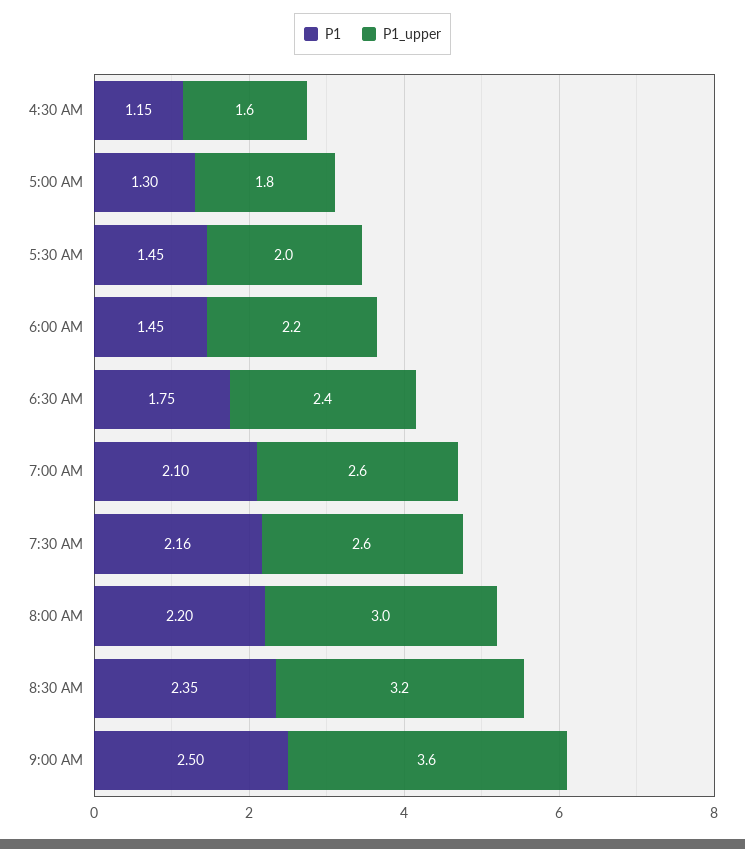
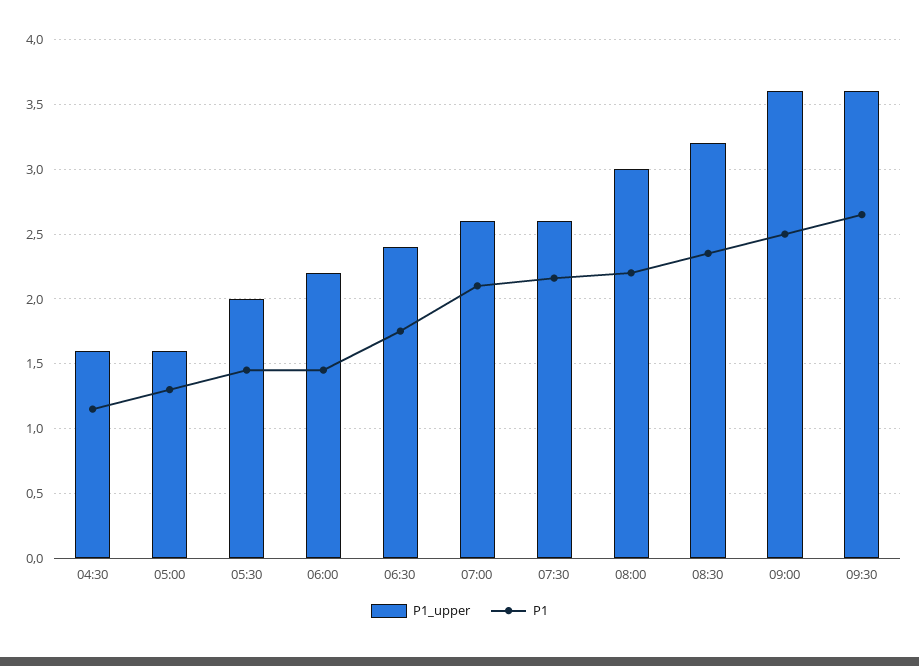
P1_upper, 5:00 AM: 1.8 -> 1.6
P1_upper, 09:30: none -> 3.6
P1, 09:30: none -> 2.65

